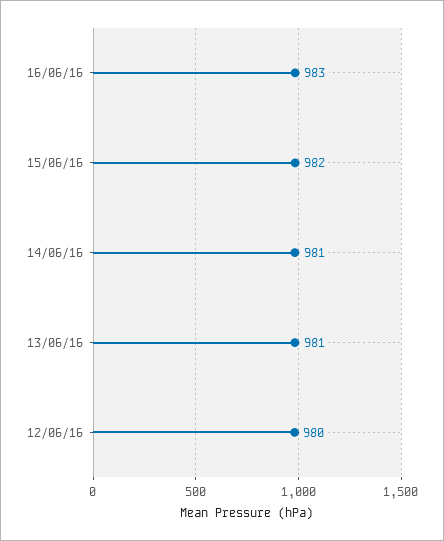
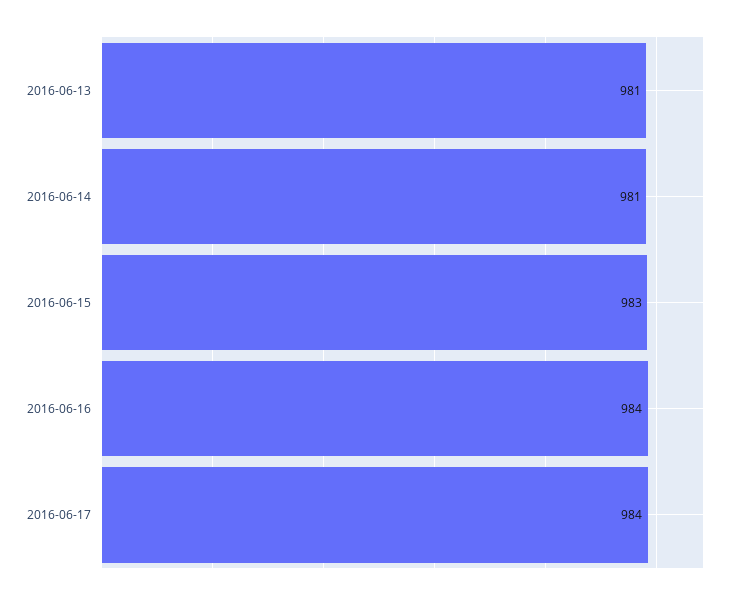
16/06/16: 983 -> 984
15/06/16: 982 -> 983
12/06/16: 980 -> none
2016-06-17: none -> 984

